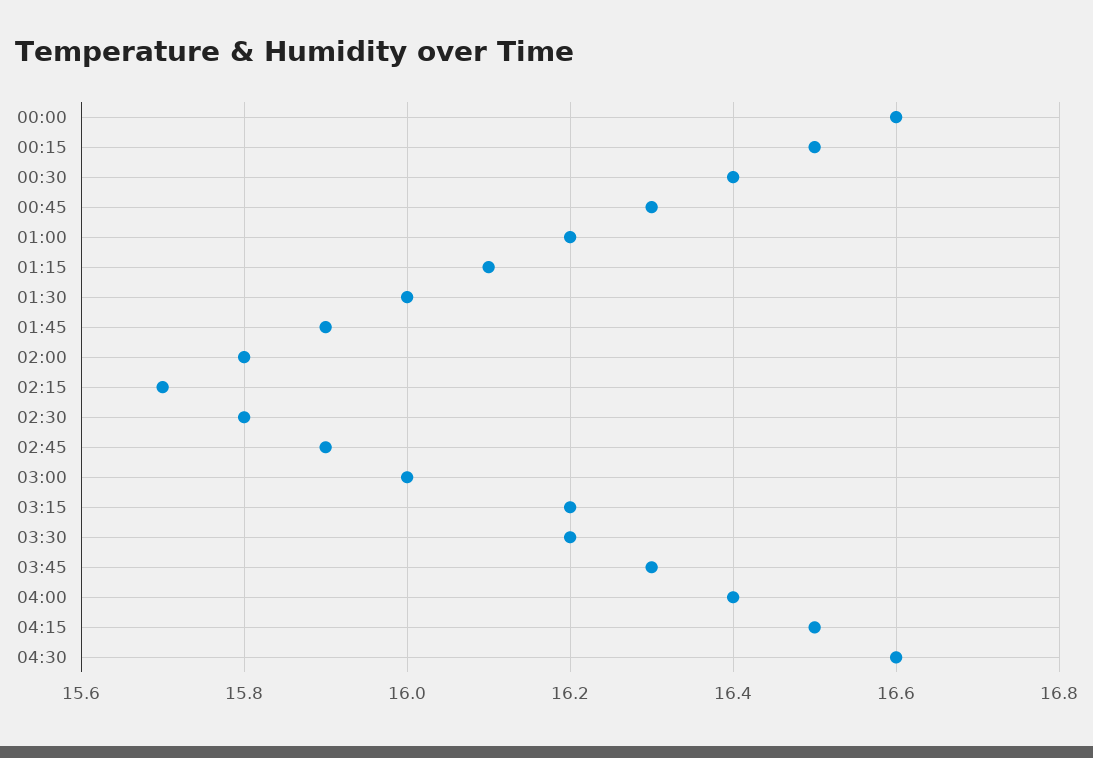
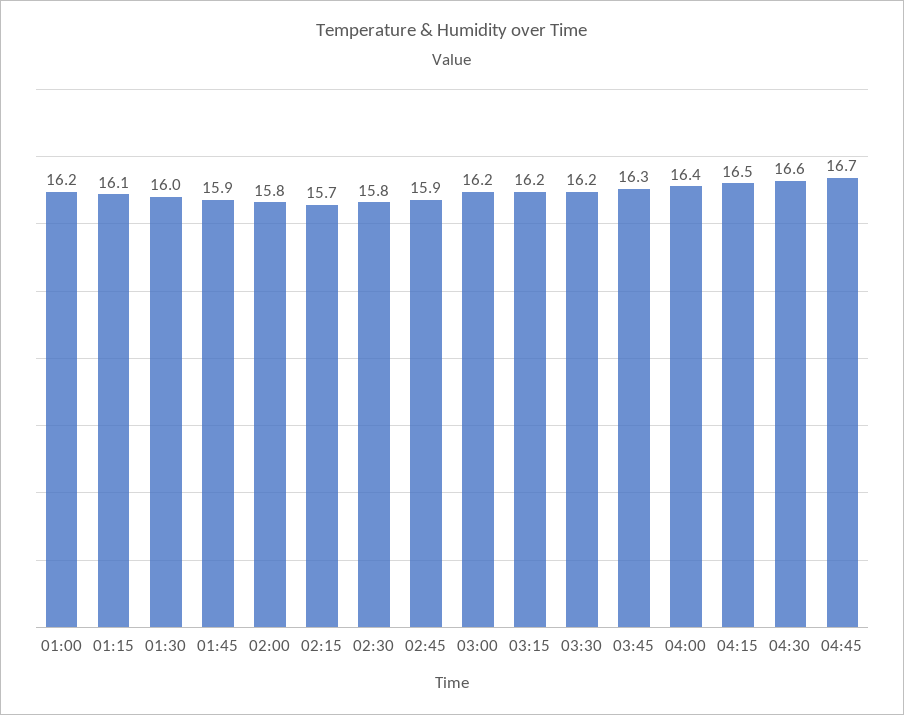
00:00: 16.6 -> none
00:15: 16.5 -> none
00:30: 16.4 -> none
00:45: 16.3 -> none
03:00: 16 -> 16.2
04:45: none -> 16.7

